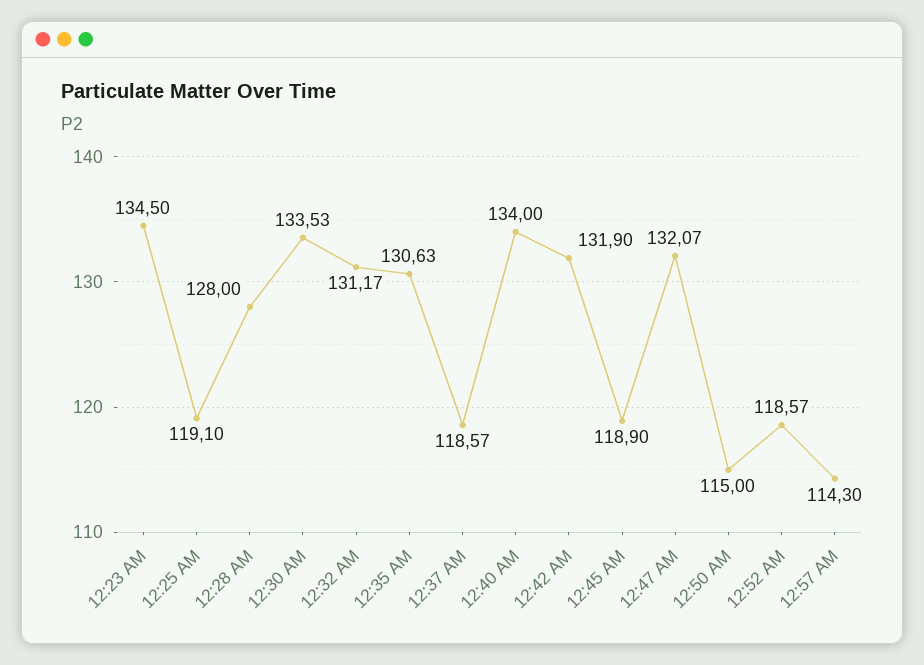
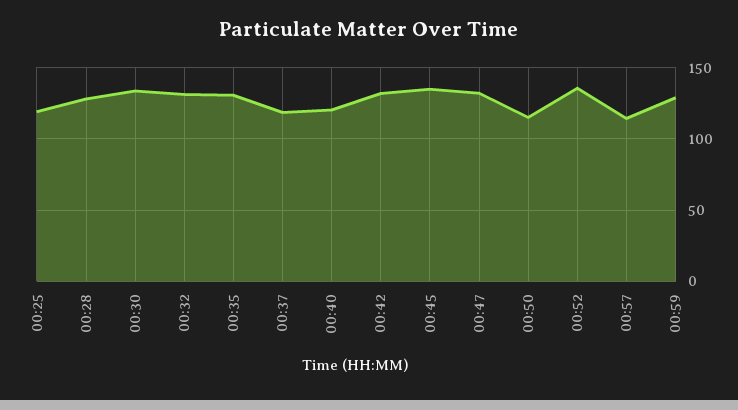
12:23 AM: 134.5 -> none
12:40 AM: 134 -> 120
12:45 AM: 118.9 -> 135
12:52 AM: 118.57 -> 135
00:59: none -> 130

